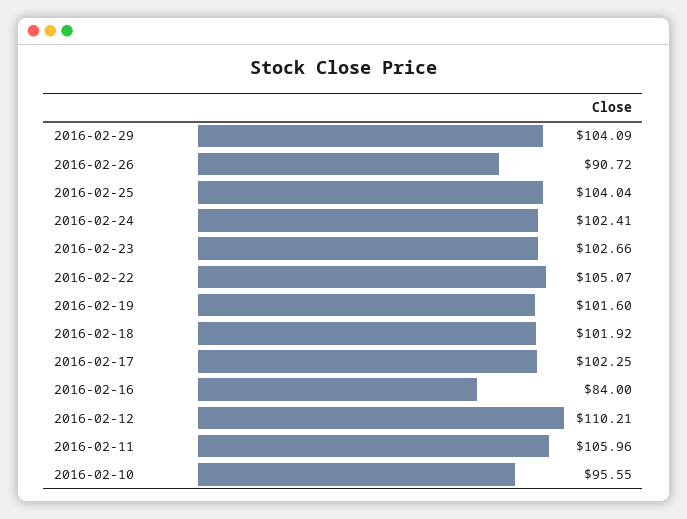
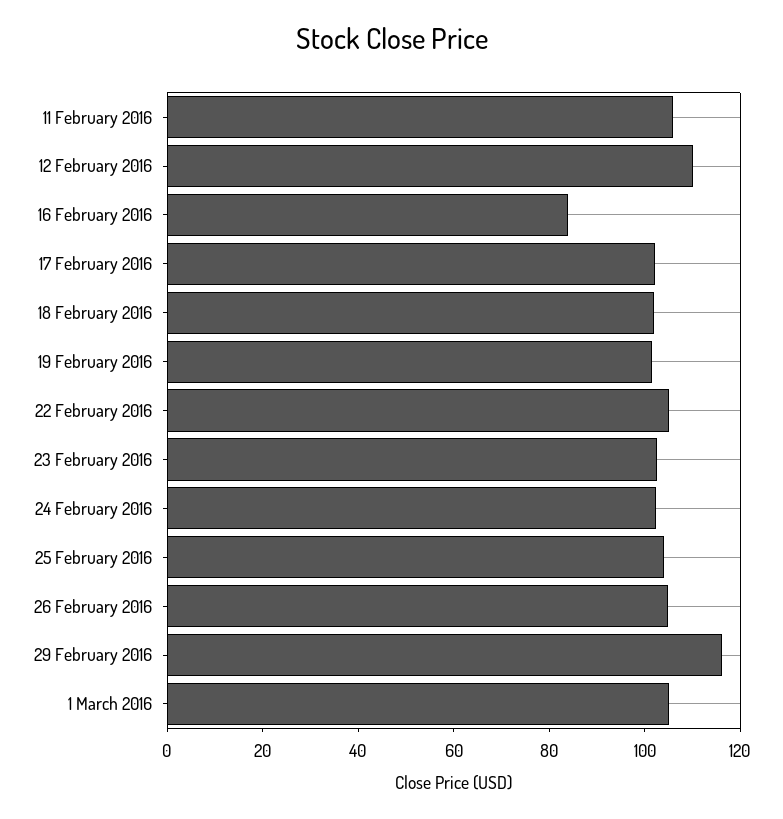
2016-02-29: 104.09 -> 115
2016-02-26: 90.72 -> 105
2016-02-10: 95.55 -> none
1 March 2016: none -> 105

